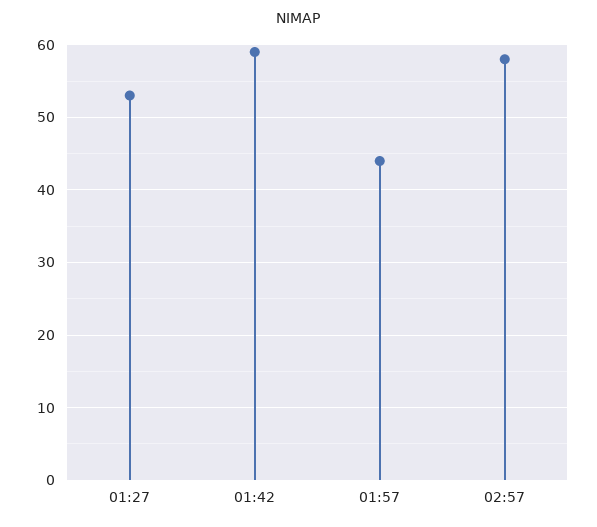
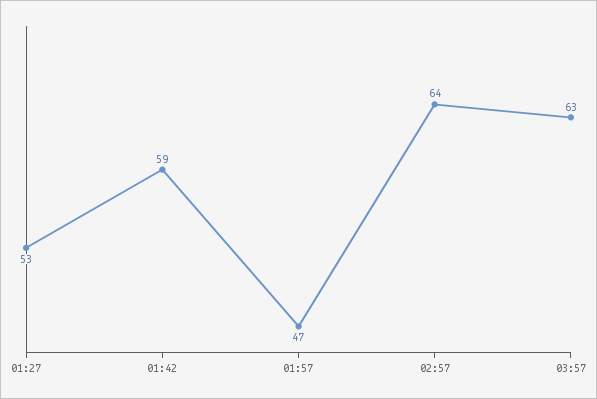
01:57: 44 -> 47
02:57: 58 -> 64
03:57: none -> 63

